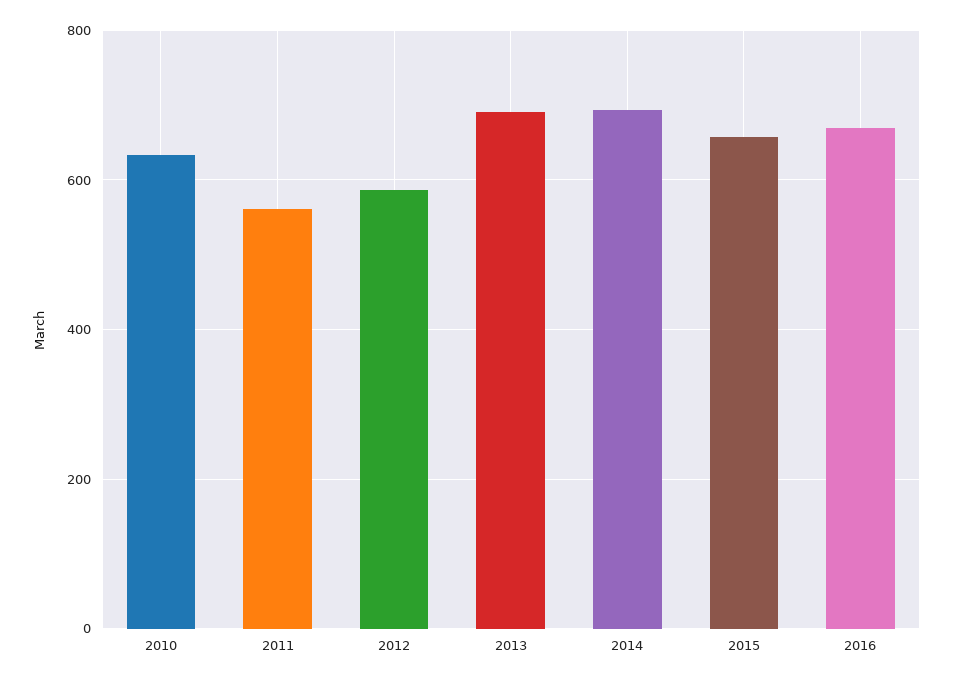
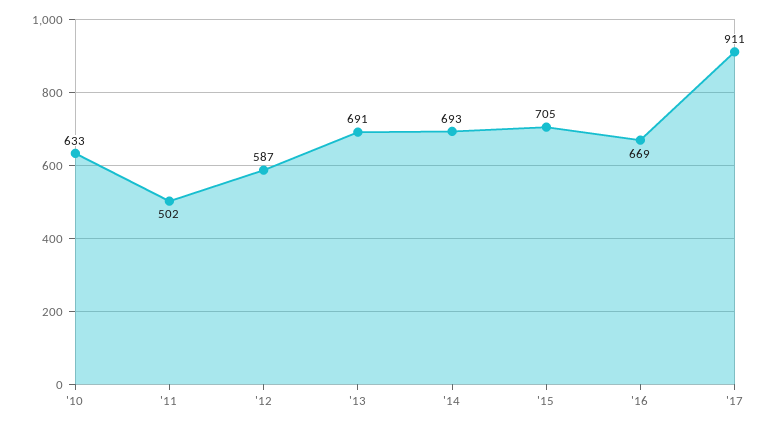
2011: 560 -> 502
2015: 660 -> 705
'17: none -> 911

